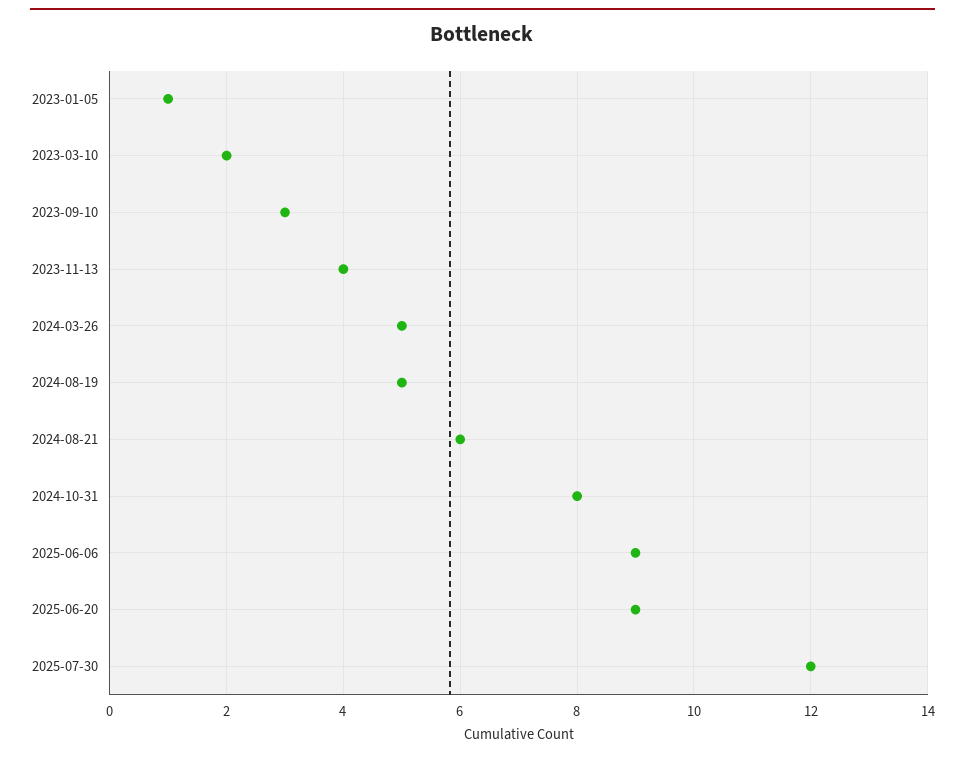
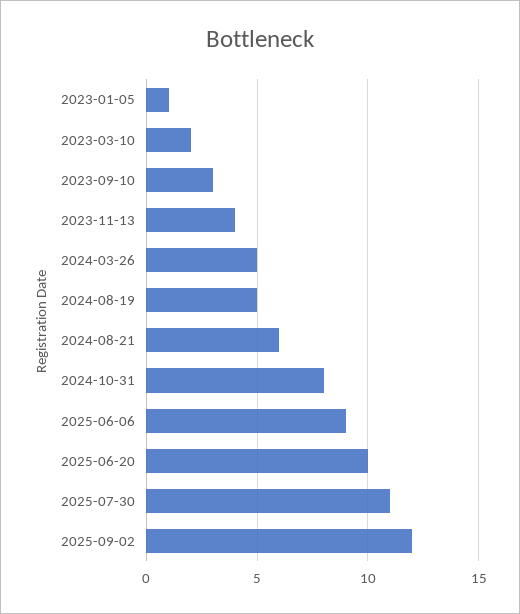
2025-06-20: 9 -> 10
2025-07-30: 12 -> 11
2025-09-02: none -> 12

